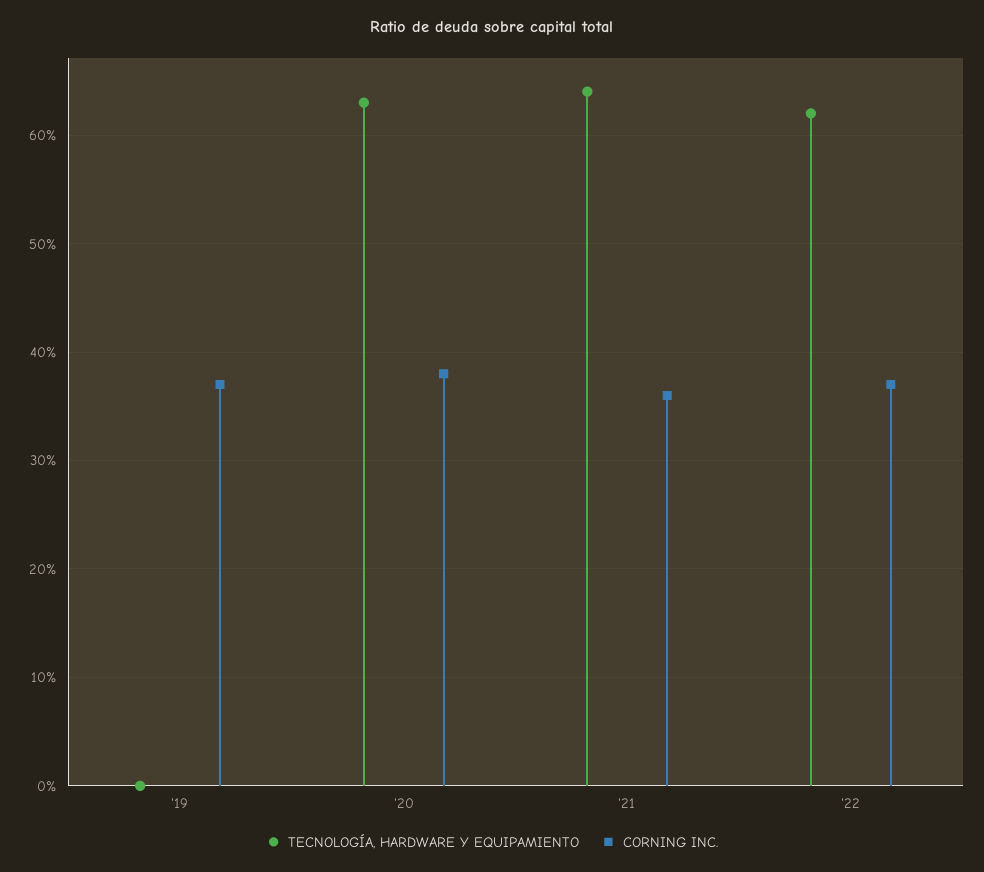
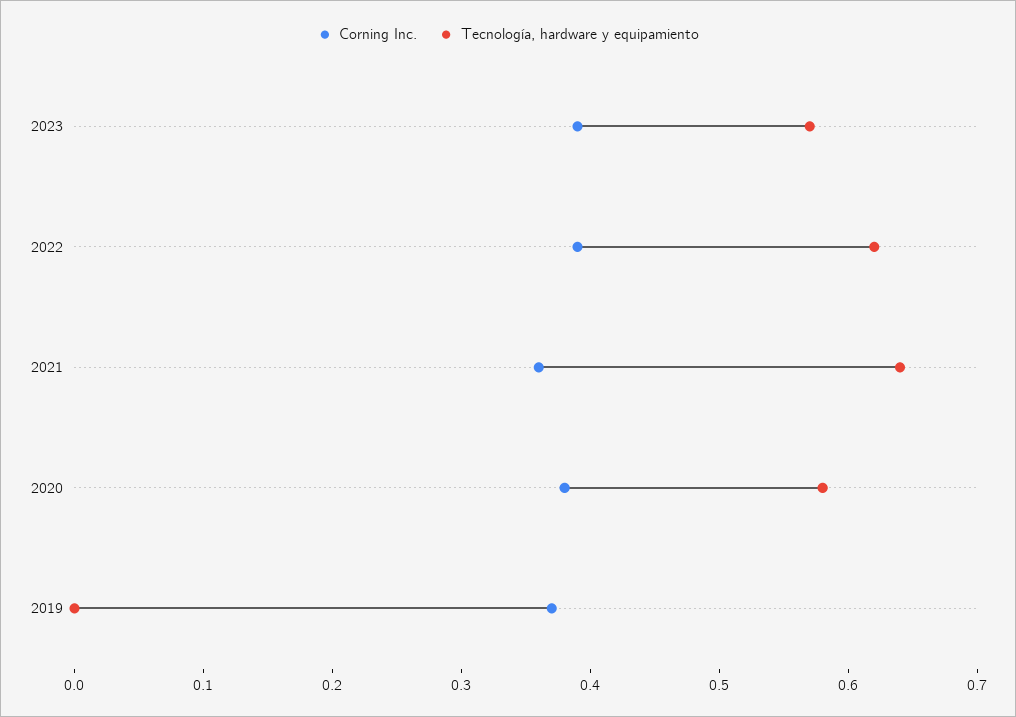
TECNOLOGÍA, HARDWARE Y EQUIPAMIENTO, '20: 0.63 -> 0.58
CORNING INC., '22: 0.37 -> 0.39
CORNING INC., 2023: none -> 0.39
TECNOLOGÍA, HARDWARE Y EQUIPAMIENTO, 2023: none -> 0.57

